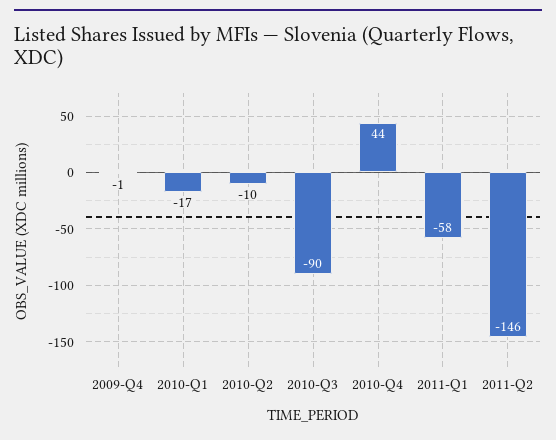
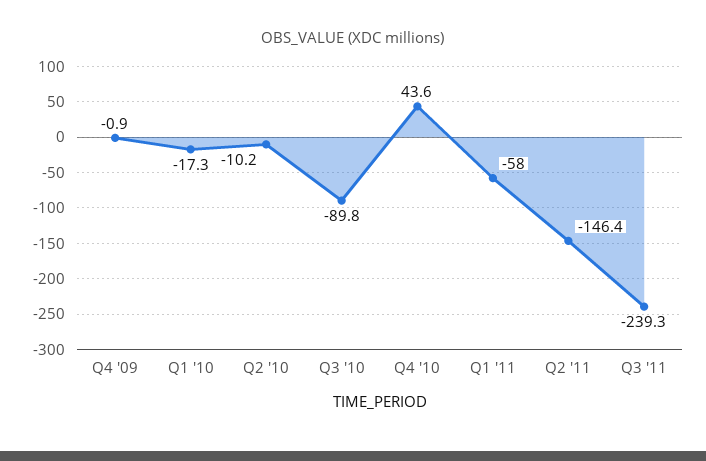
Q3 '11: none -> -239.3

